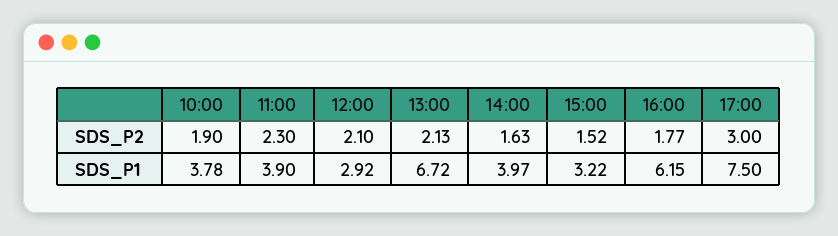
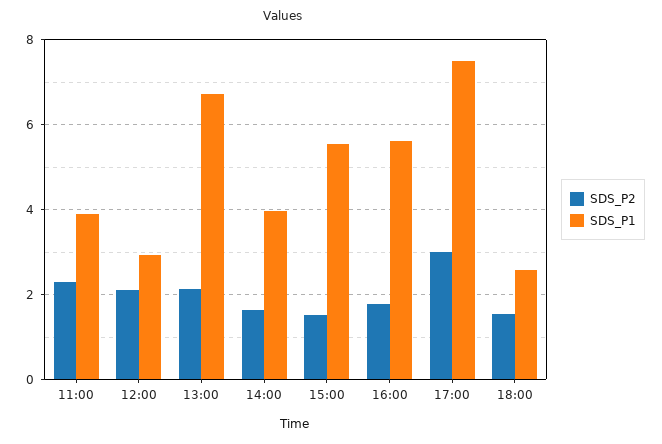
SDS_P2, 10:00: 1.9 -> none
SDS_P1, 10:00: 3.78 -> none
SDS_P1, 15:00: 3.22 -> 5.6
SDS_P1, 16:00: 6.15 -> 5.6
SDS_P2, 18:00: none -> 1.6
SDS_P1, 18:00: none -> 2.6

